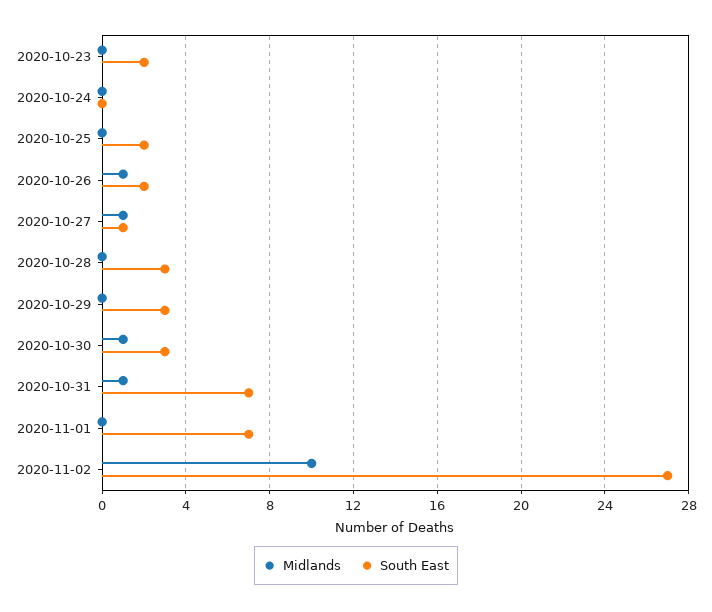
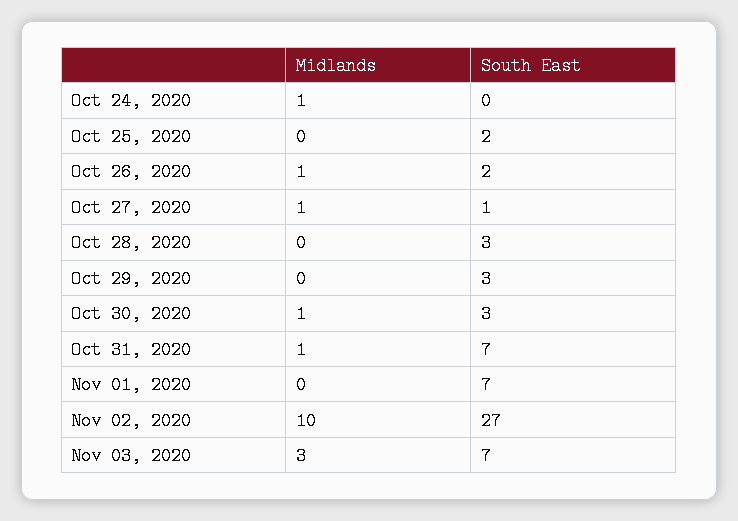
Midlands, 2020-10-23: 0 -> none
South East, 2020-10-23: 2 -> none
Midlands, 2020-10-24: 0 -> 1
Midlands, Nov 03, 2020: none -> 3
South East, Nov 03, 2020: none -> 7

